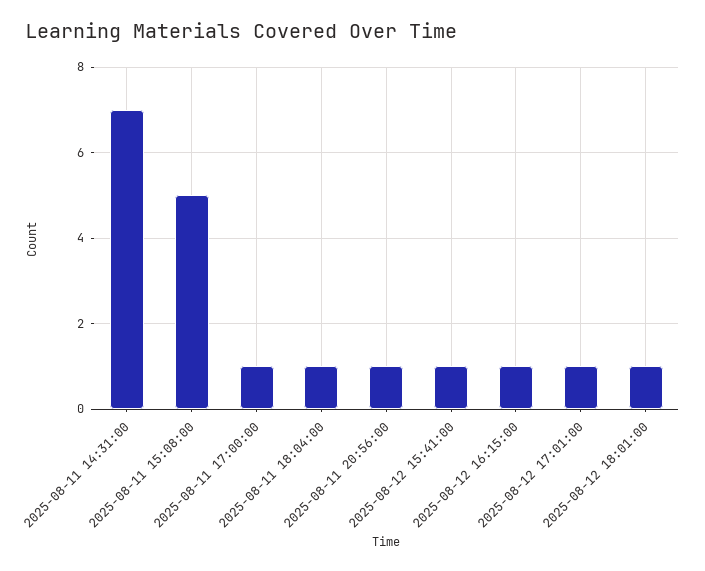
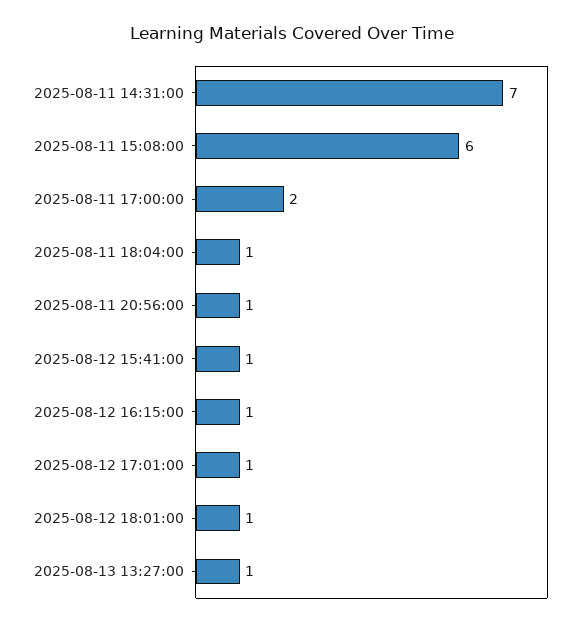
2025-08-11 15:08:00: 5 -> 6
2025-08-11 17:00:00: 1 -> 2
2025-08-13 13:27:00: none -> 1

